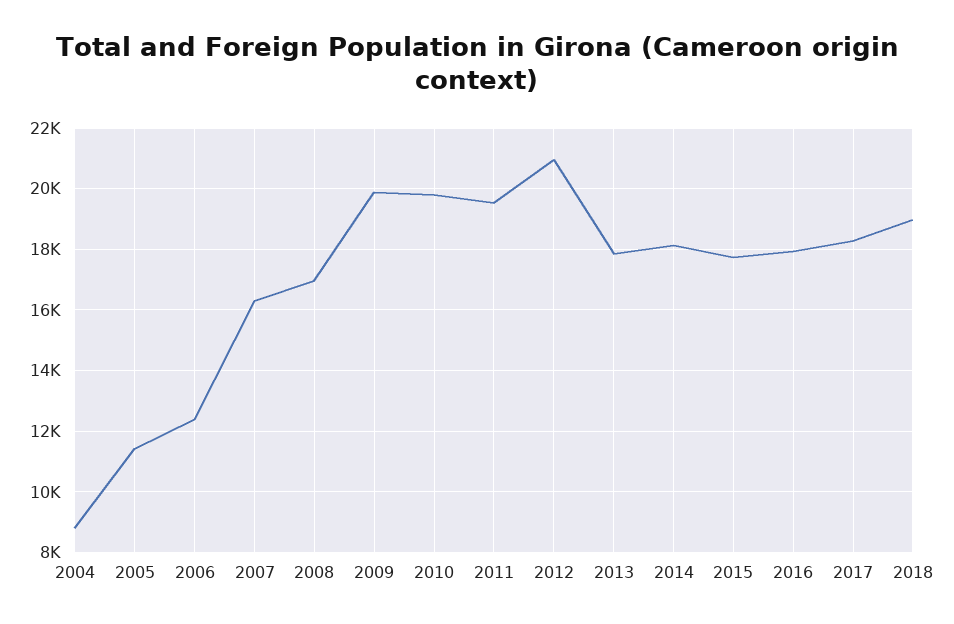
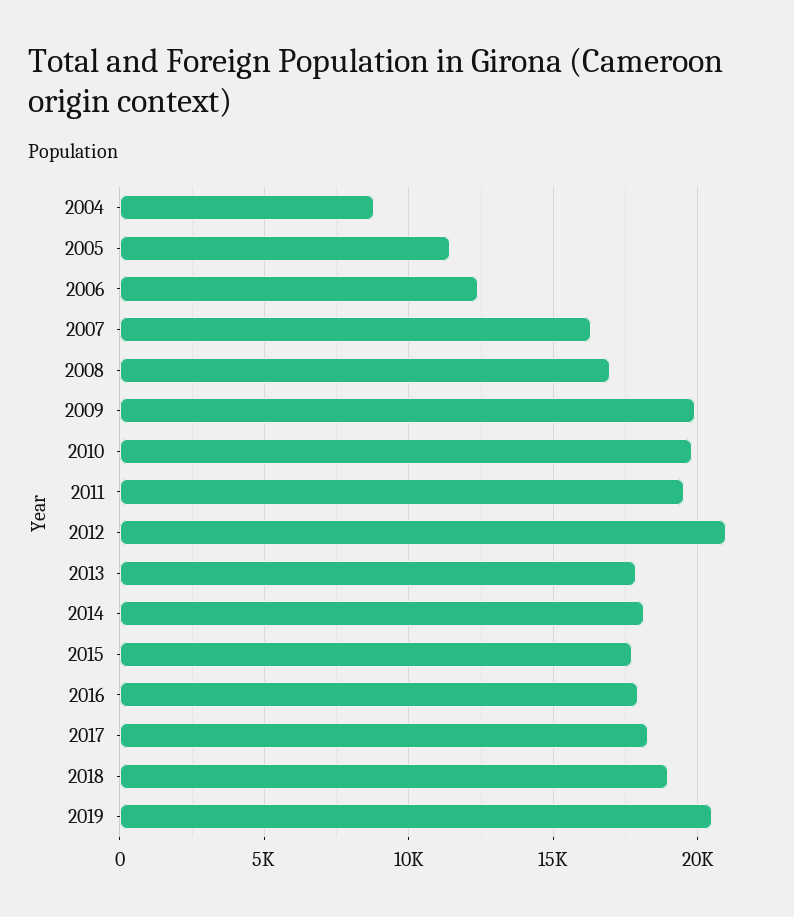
2019: none -> 20500

